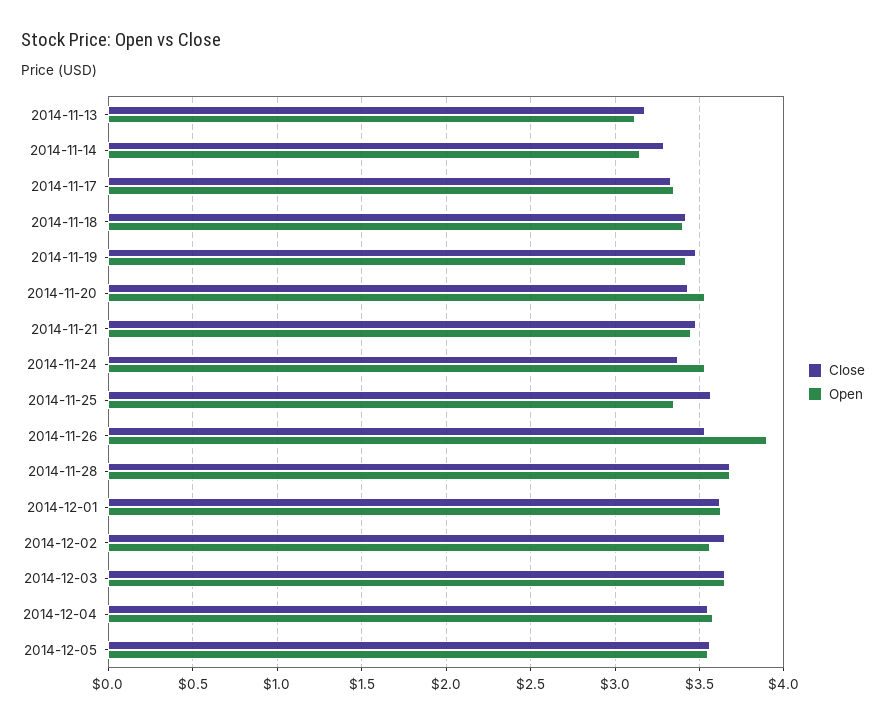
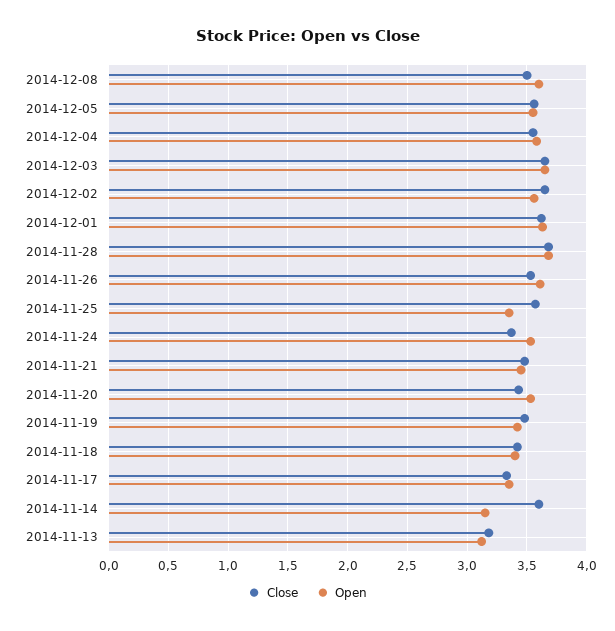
Close, 2014-11-14: 3.3 -> 3.6
Open, 2014-11-26: 3.9 -> 3.6
Close, 2014-12-08: none -> 3.5
Open, 2014-12-08: none -> 3.6

